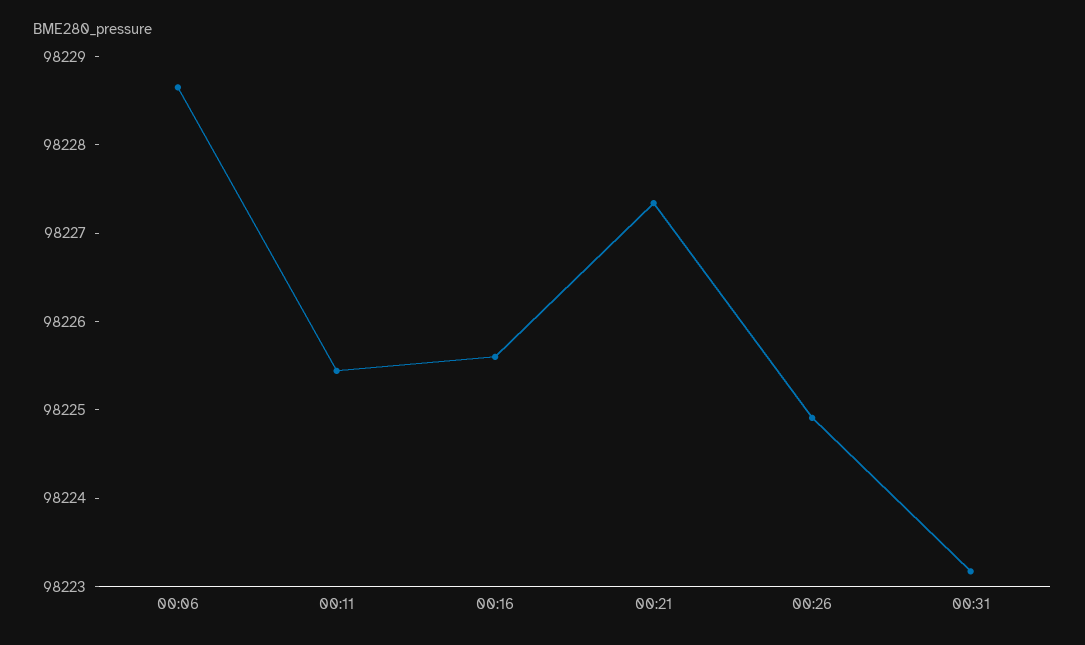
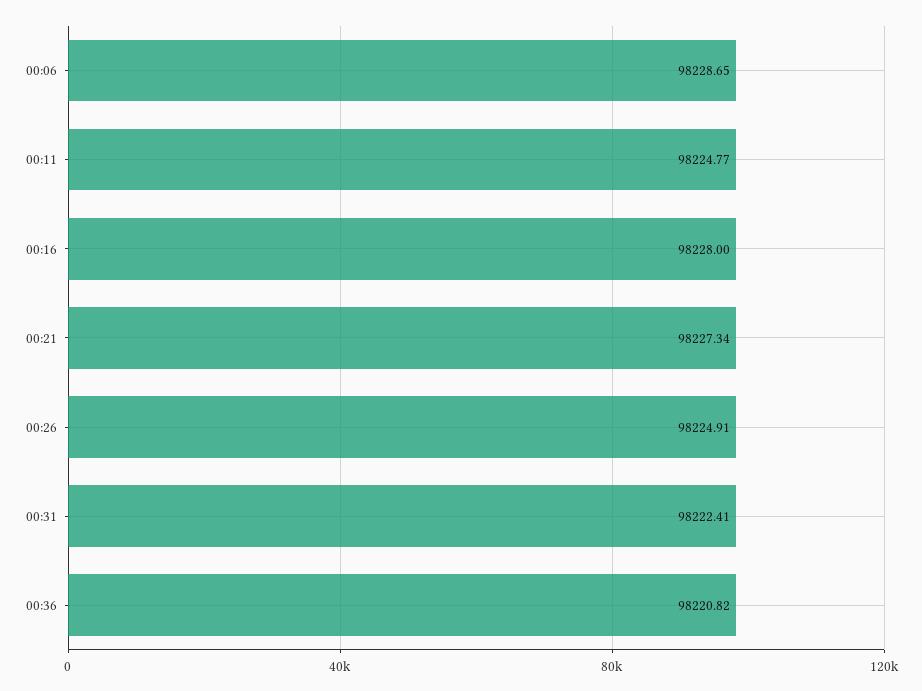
00:11: 98225.4 -> 98224.77
00:16: 98225.6 -> 98228
00:31: 98223.2 -> 98222.41
00:36: none -> 98220.82

